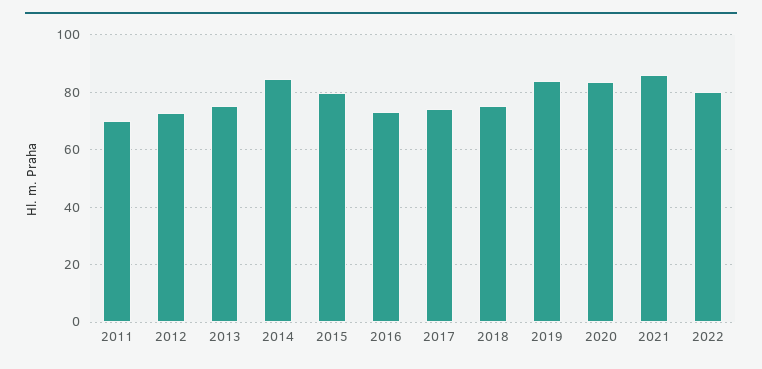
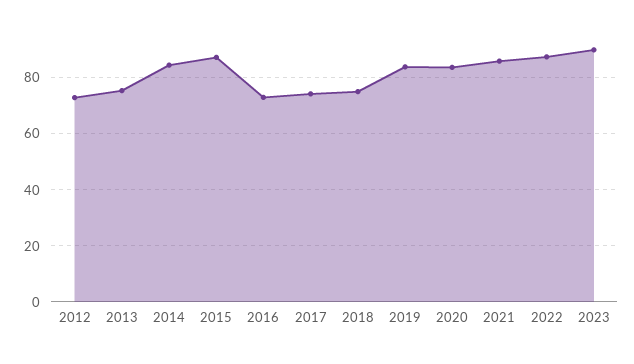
2011: 70 -> none
2015: 80 -> 87.5
2022: 80 -> 87.5
2023: none -> 90

